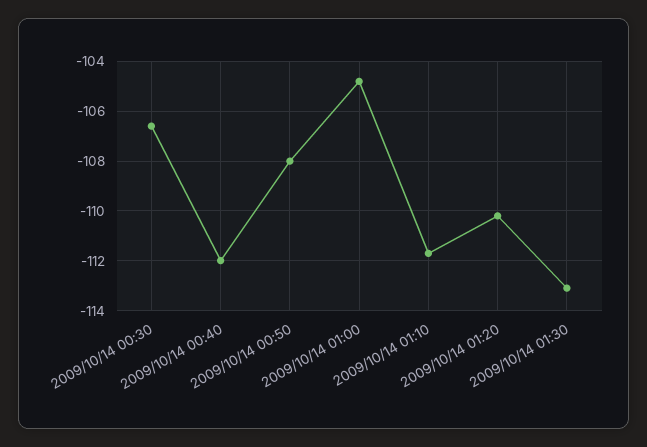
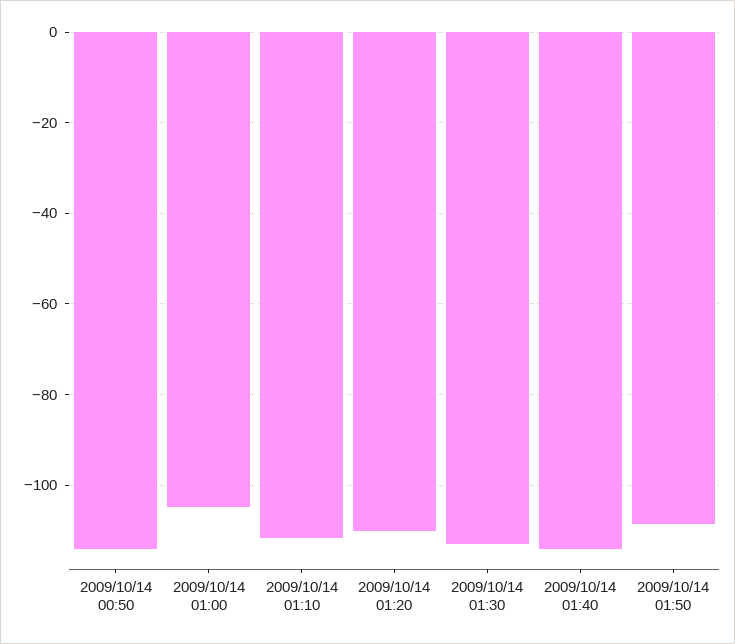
2009/10/14 00:30: -106.5 -> none
2009/10/14 00:40: -112 -> none
2009/10/14 00:50: -108 -> -114
2009/10/14 01:40: none -> -114
2009/10/14 01:50: none -> -108

